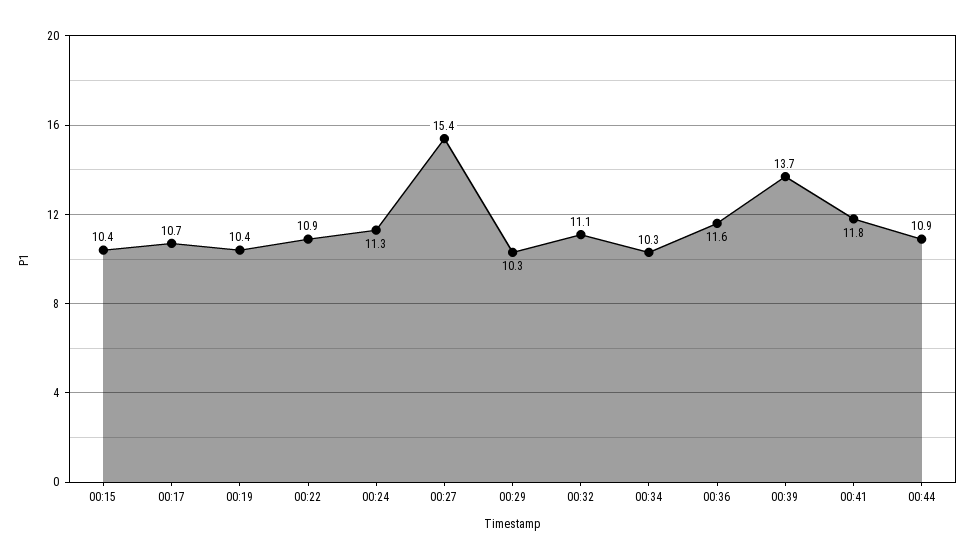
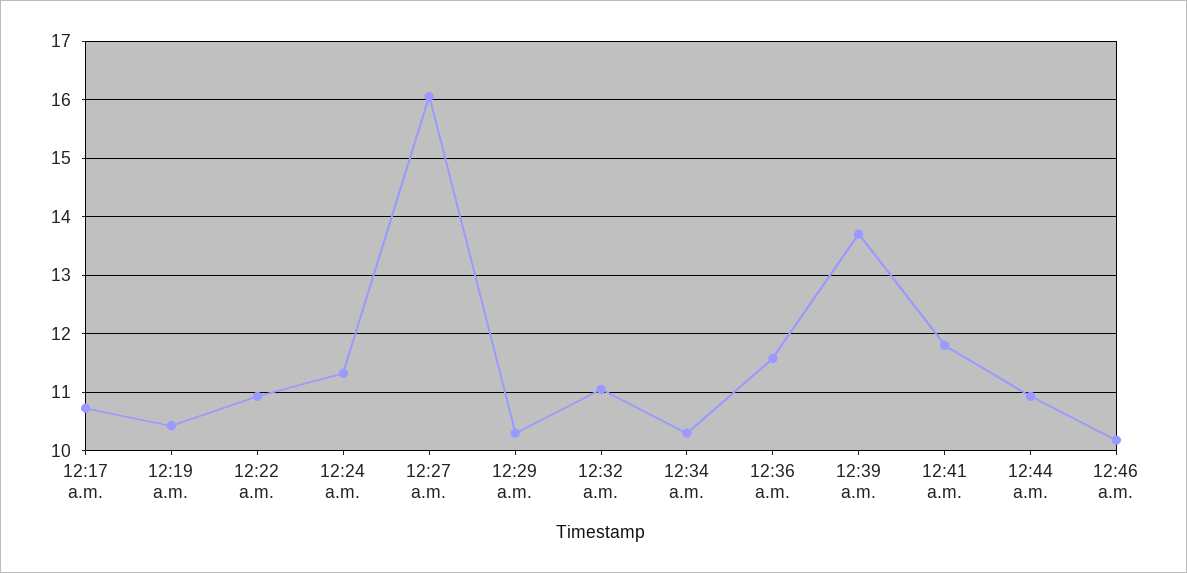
00:15: 10.4 -> none
00:27: 15.4 -> 16
12:46 a.m.: none -> 10.2

